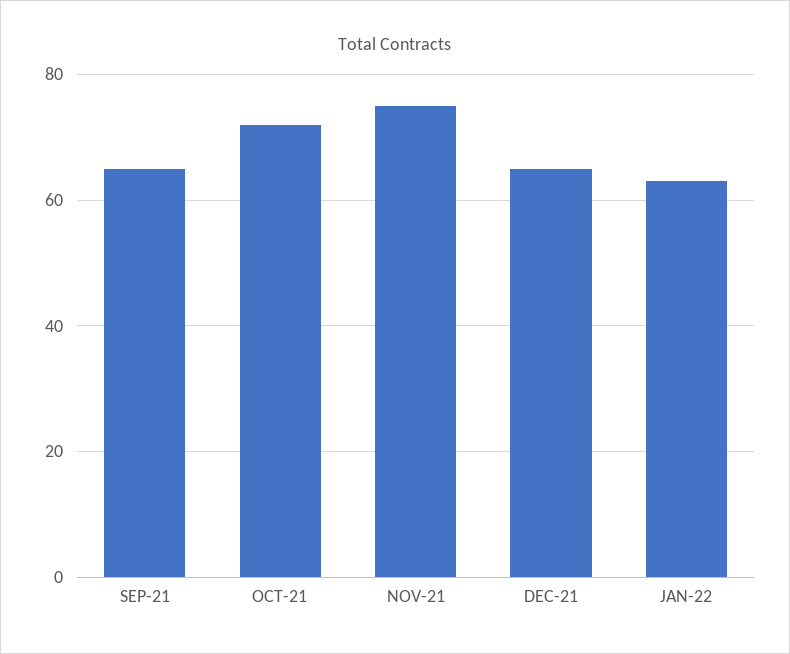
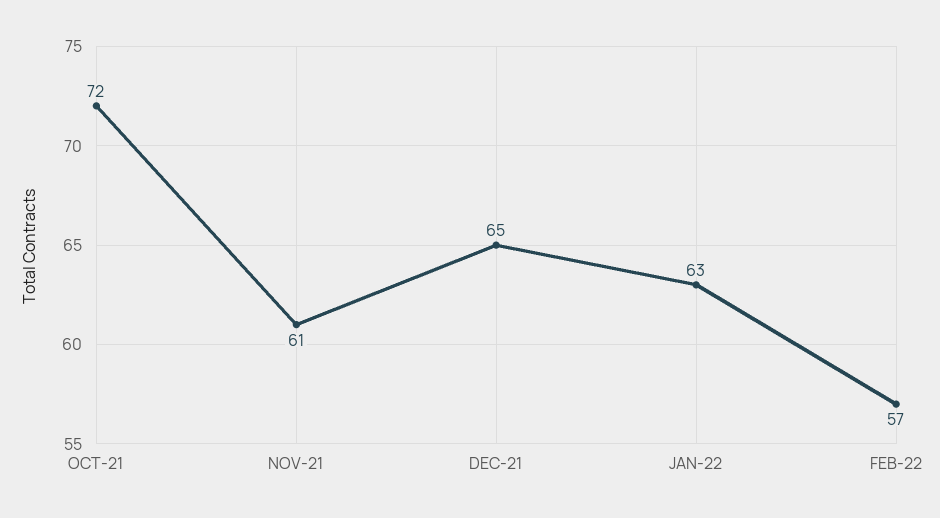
SEP-21: 65 -> none
NOV-21: 75 -> 61
FEB-22: none -> 57

